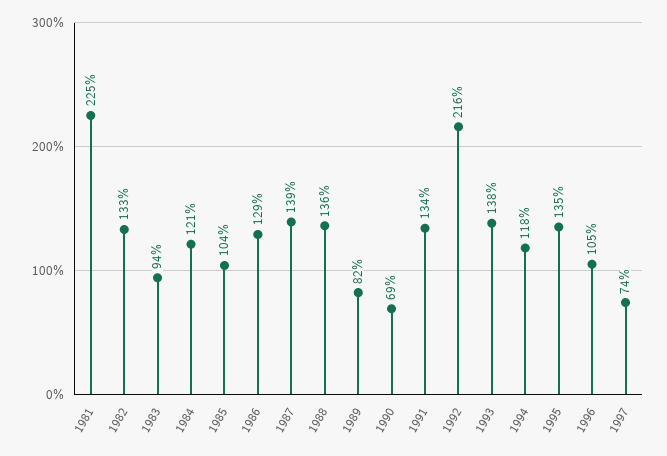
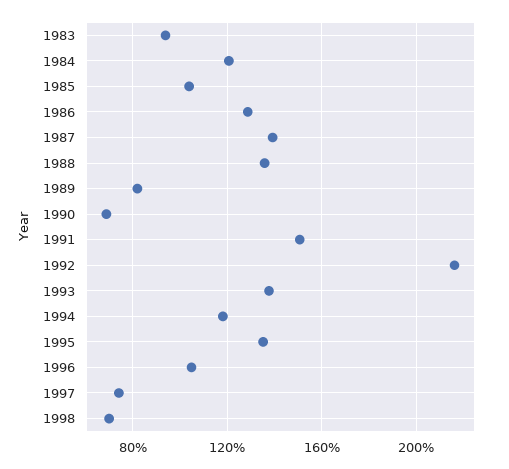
1981: 225 -> none
1982: 133 -> none
1991: 134 -> 150
1998: none -> 70

